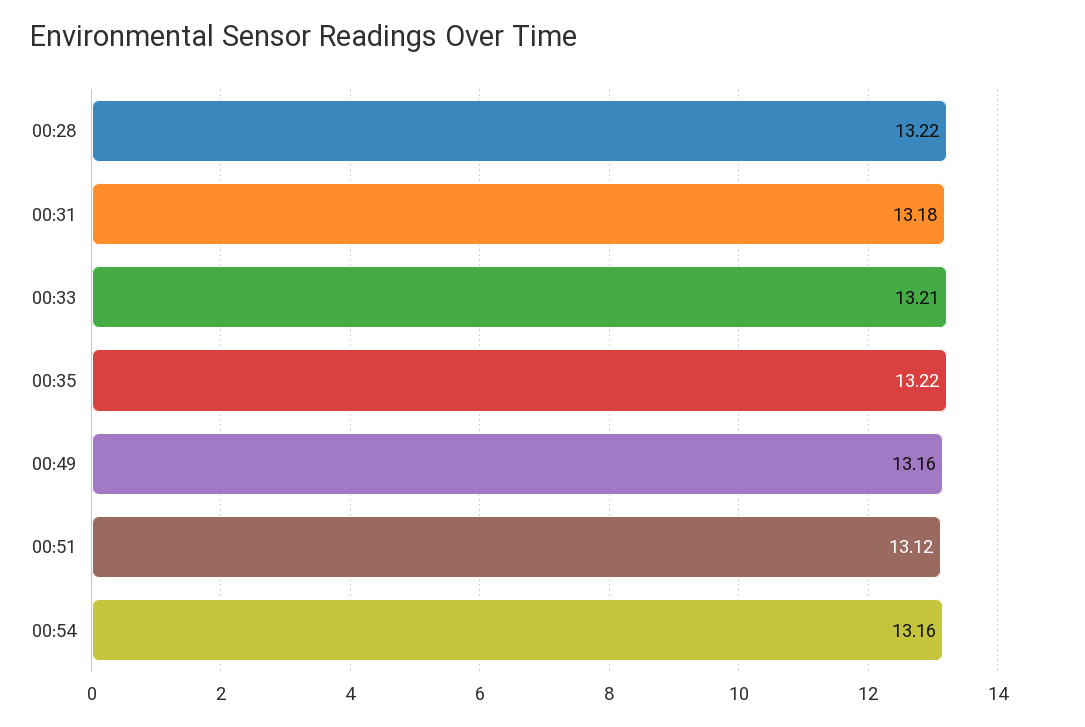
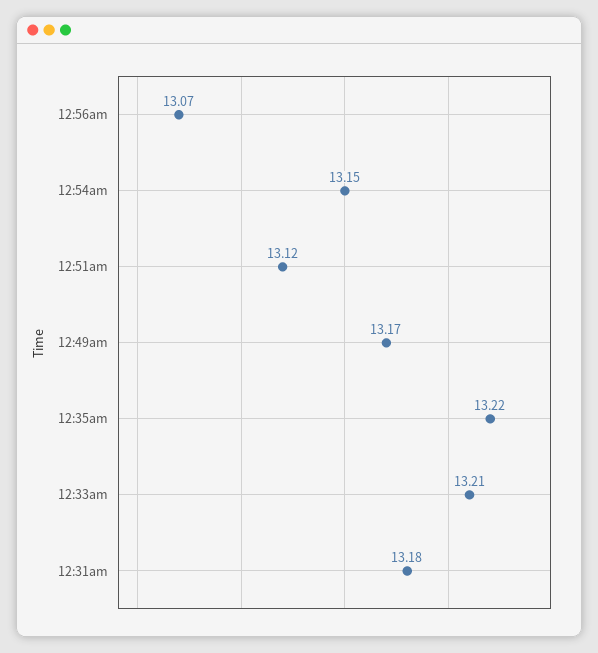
00:28: 13.22 -> none
00:49: 13.16 -> 13.17
00:54: 13.16 -> 13.15
12:56am: none -> 13.07

